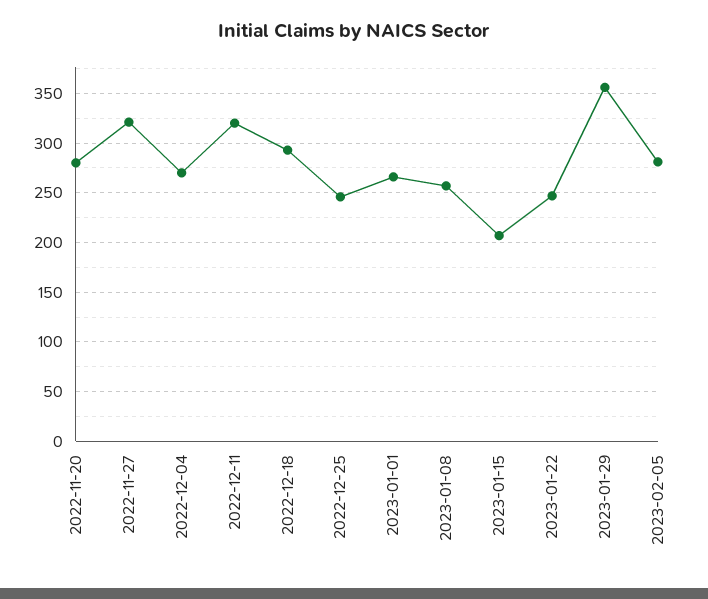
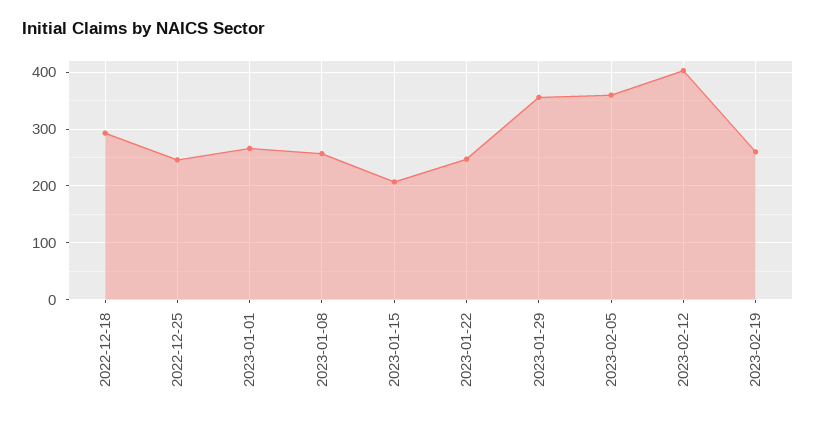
2022-11-20: 280 -> none
2022-11-27: 320 -> none
2022-12-04: 270 -> none
2022-12-11: 320 -> none
2023-02-05: 280 -> 360
2023-02-12: none -> 400
2023-02-19: none -> 260

